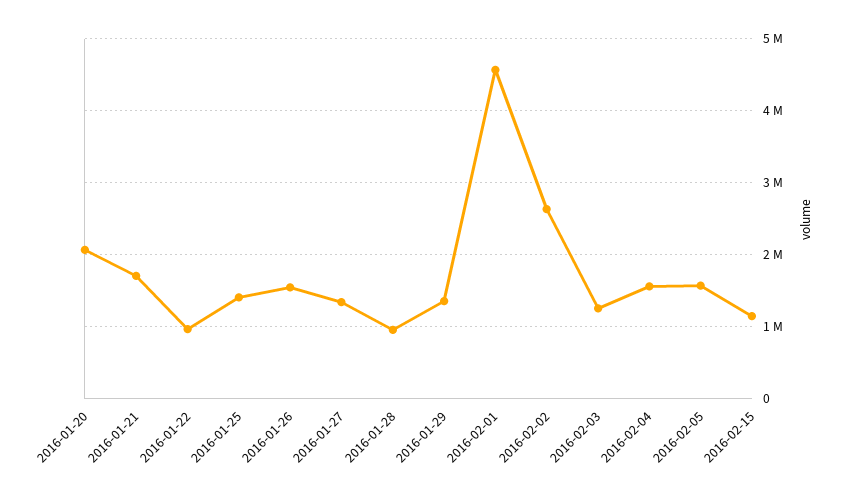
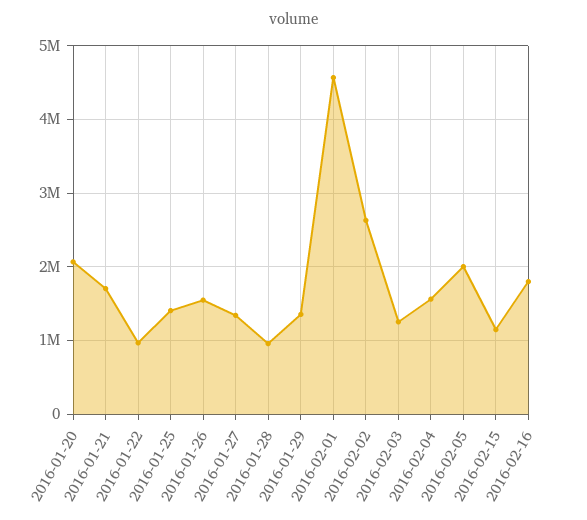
2016-02-05: 1600000 -> 2000000
2016-02-16: none -> 1800000

